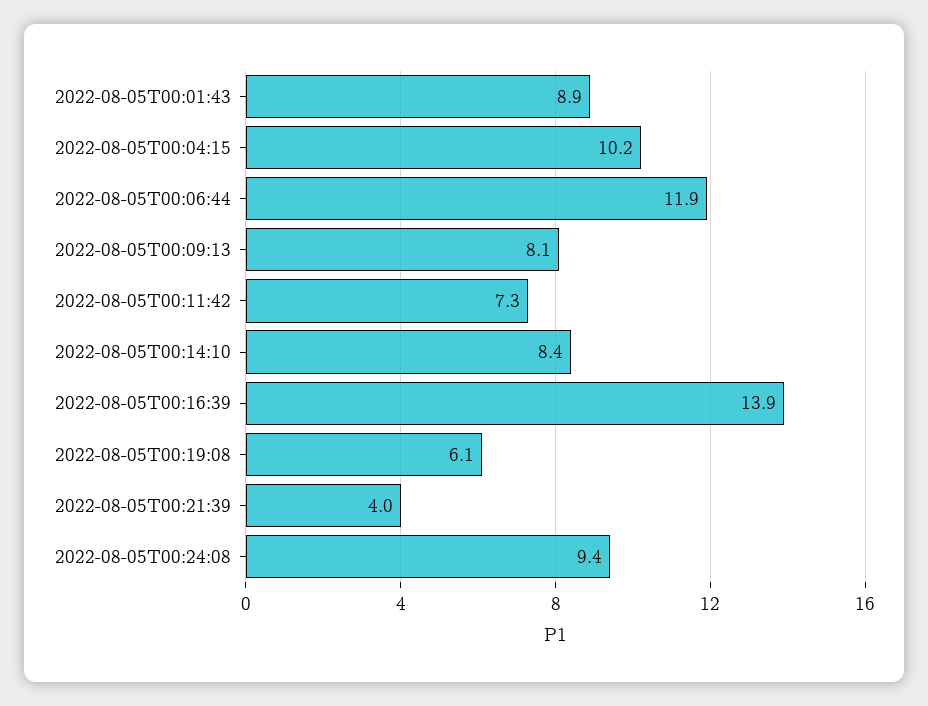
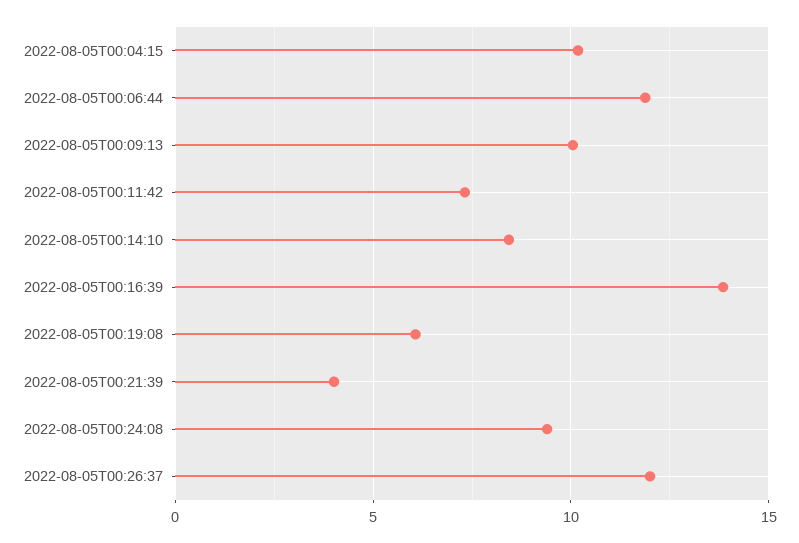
2022-08-05T00:01:43: 8.9 -> none
2022-08-05T00:09:13: 8.1 -> 10
2022-08-05T00:26:37: none -> 12

